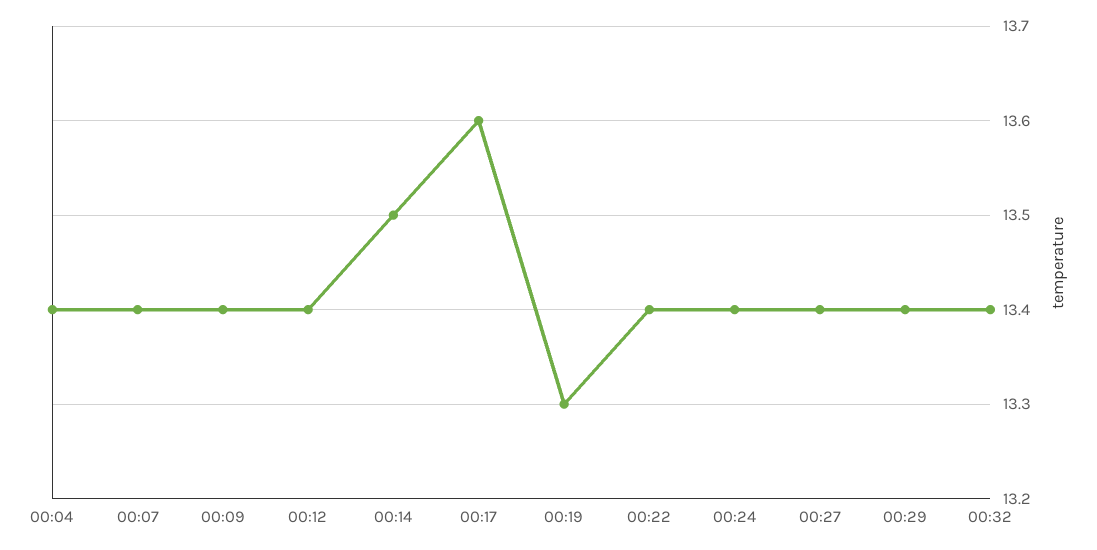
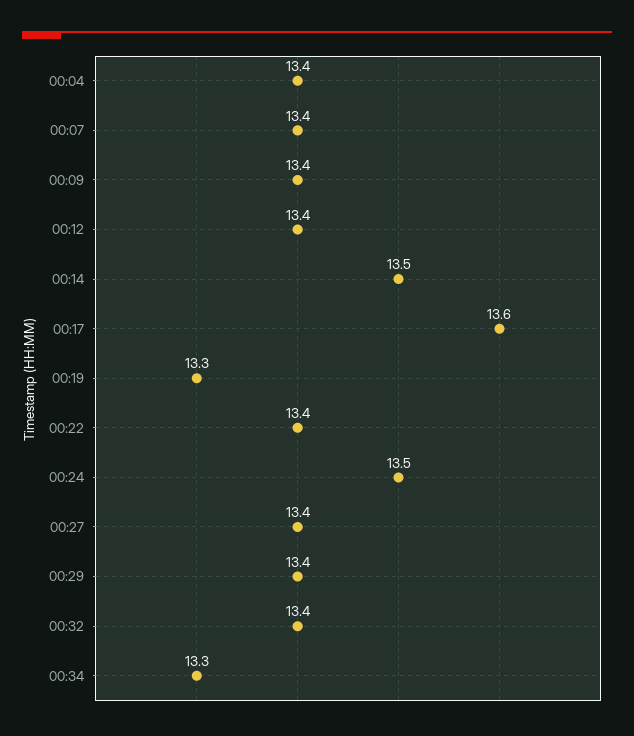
00:24: 13.4 -> 13.5
00:34: none -> 13.3

